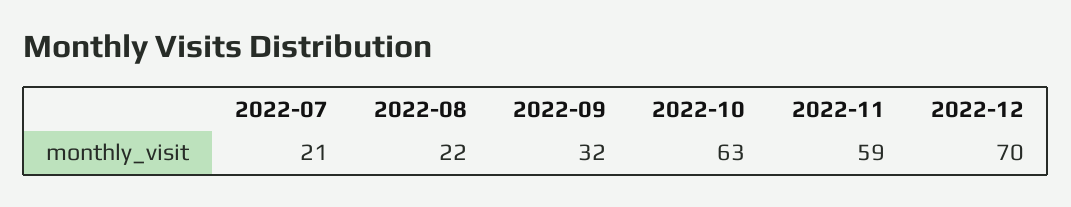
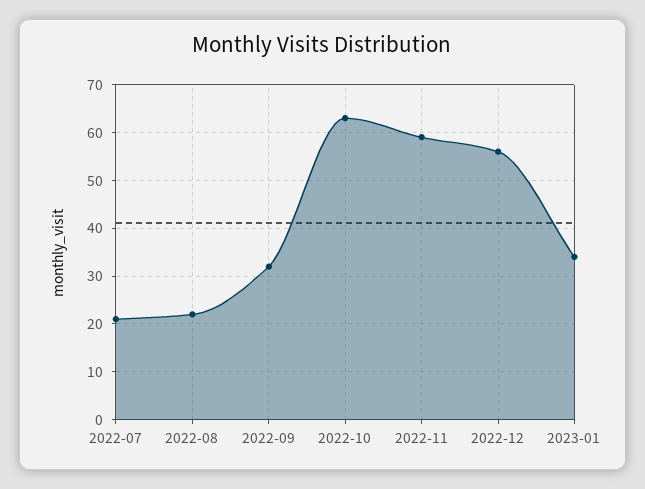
2022-12: 70 -> 55
2023-01: none -> 35

